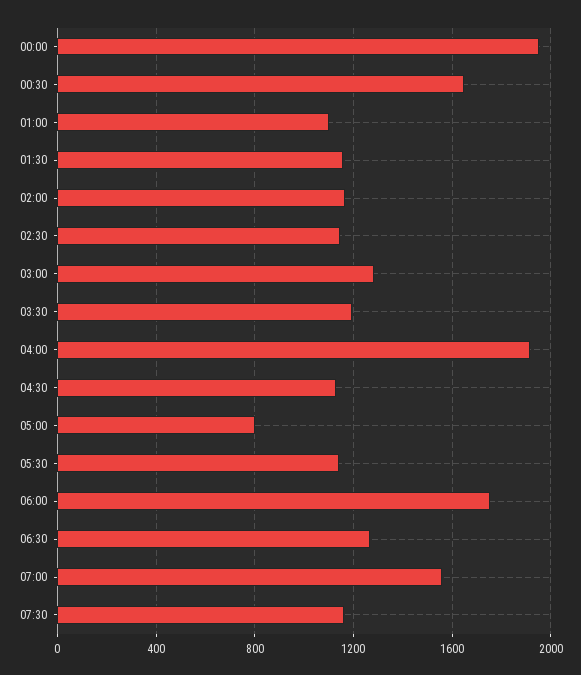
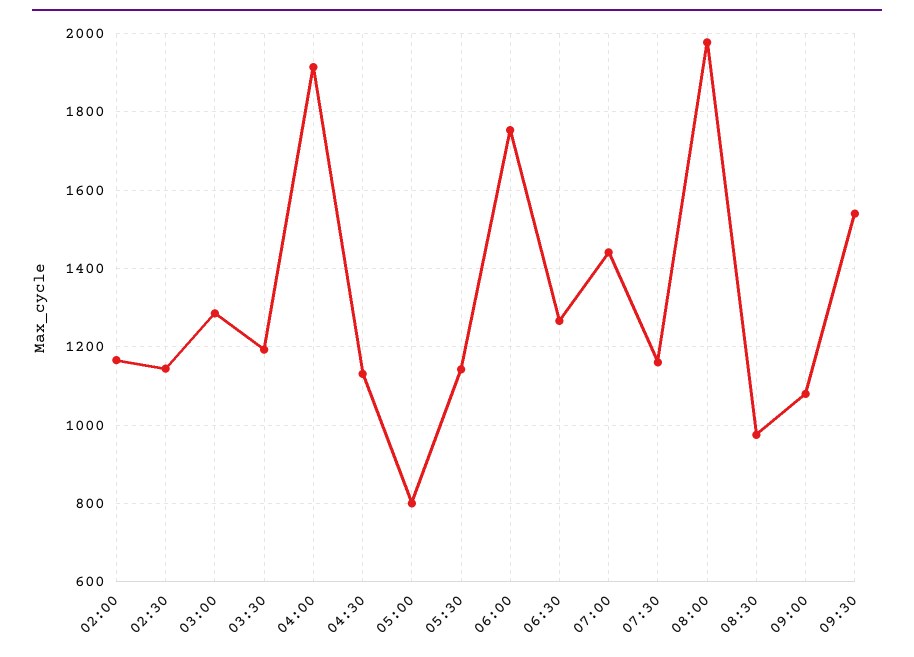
00:00: 1950 -> none
00:30: 1650 -> none
01:00: 1100 -> none
01:30: 1150 -> none
07:00: 1550 -> 1440
08:00: none -> 1980
08:30: none -> 980
09:00: none -> 1080
09:30: none -> 1540

